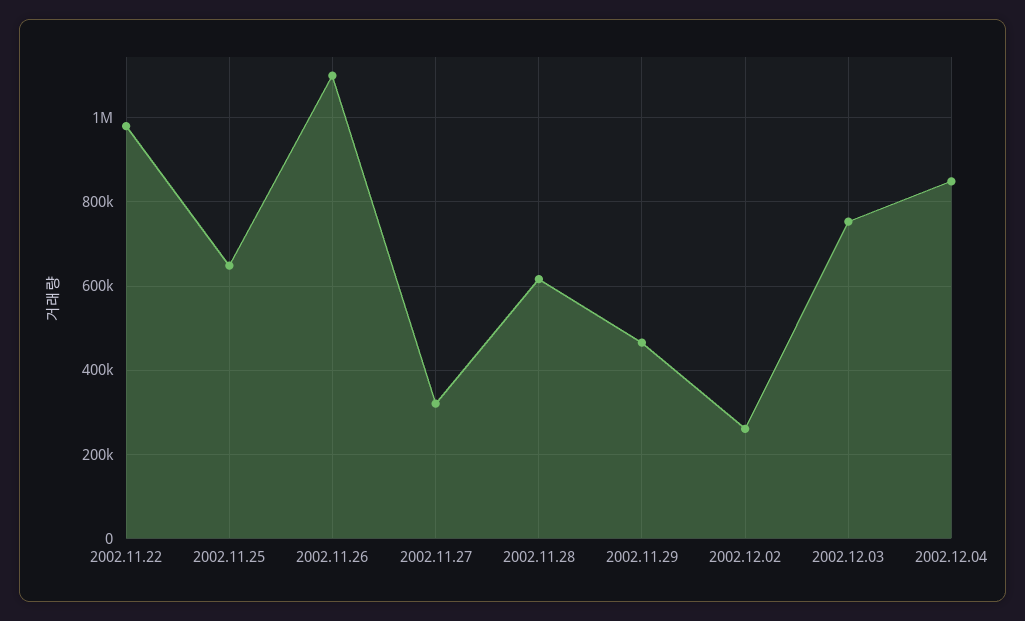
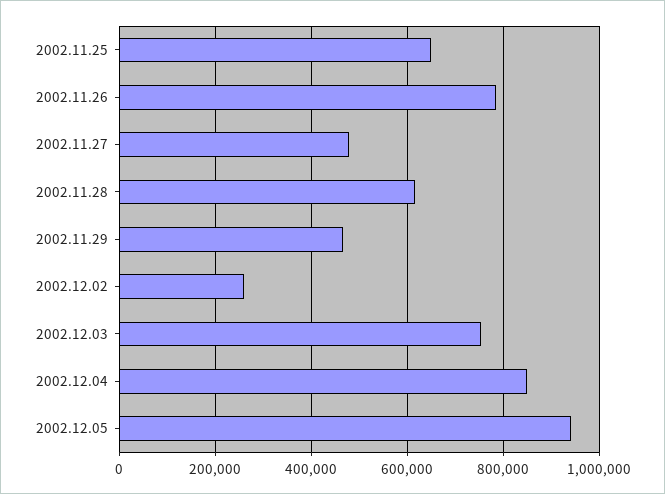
2002.11.22: 980000 -> none
2002.11.26: 1100000 -> 780000
2002.11.27: 320000 -> 480000
2002.12.05: none -> 940000

